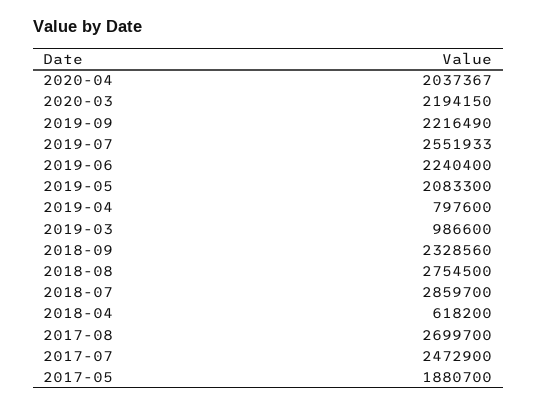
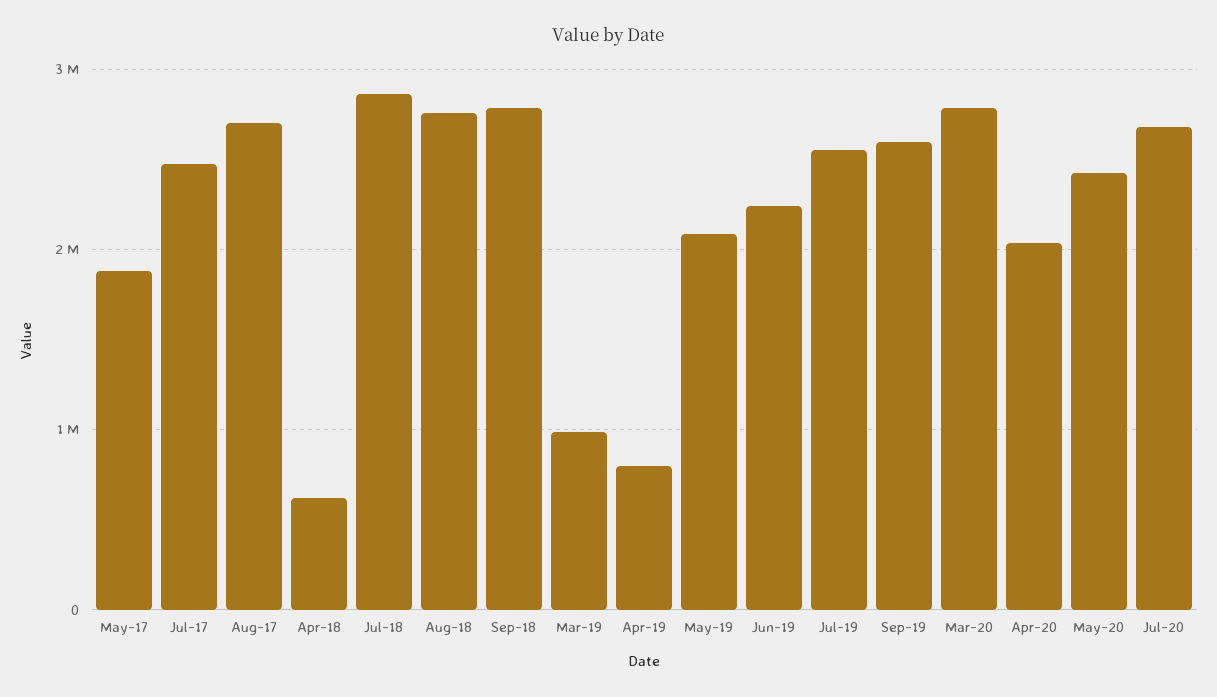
2020-03: 2194150 -> 2800000
2019-09: 2216490 -> 2600000
2018-09: 2328560 -> 2800000
May-20: none -> 2400000
Jul-20: none -> 2700000

